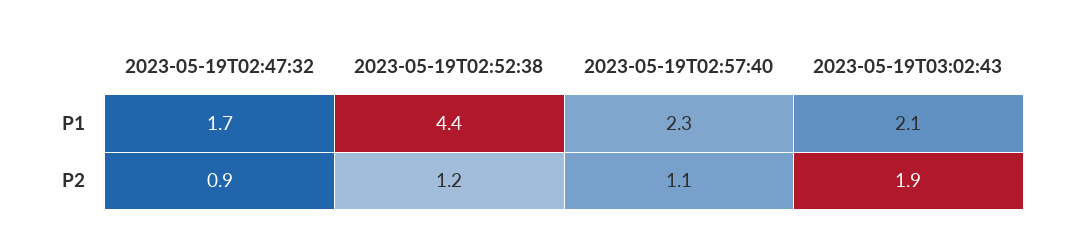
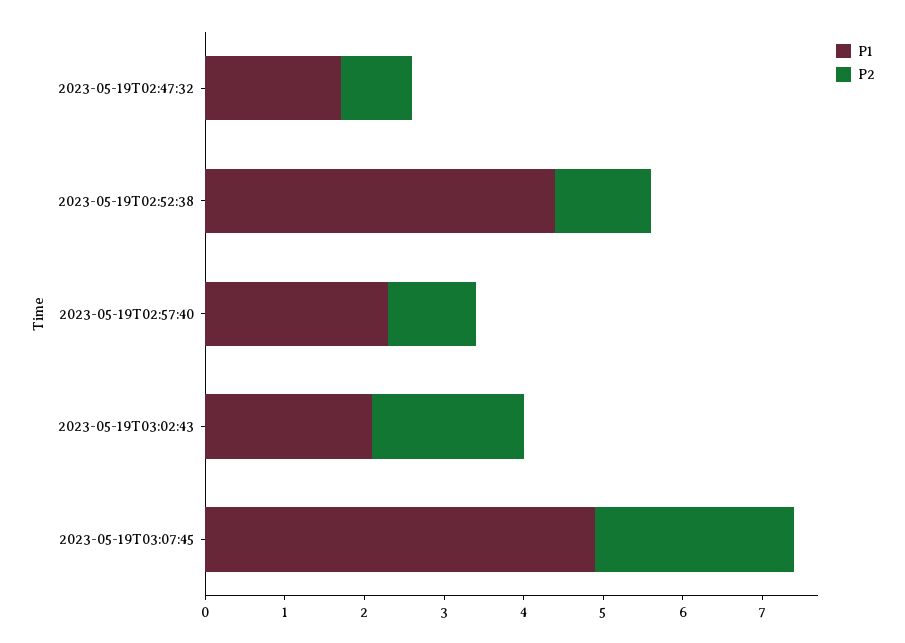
P1, 2023-05-19T03:07:45: none -> 5
P2, 2023-05-19T03:07:45: none -> 2.5

